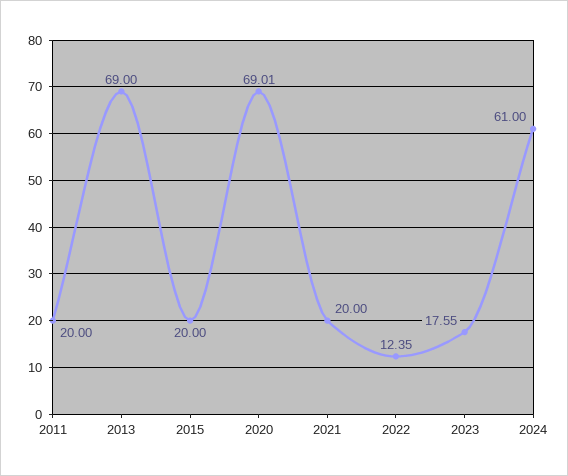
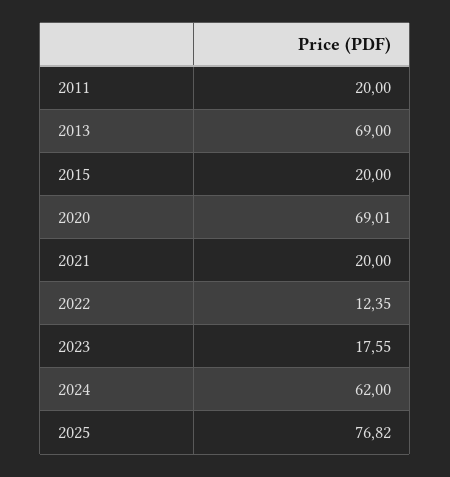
2024: 61 -> 62
2025: none -> 76.82

